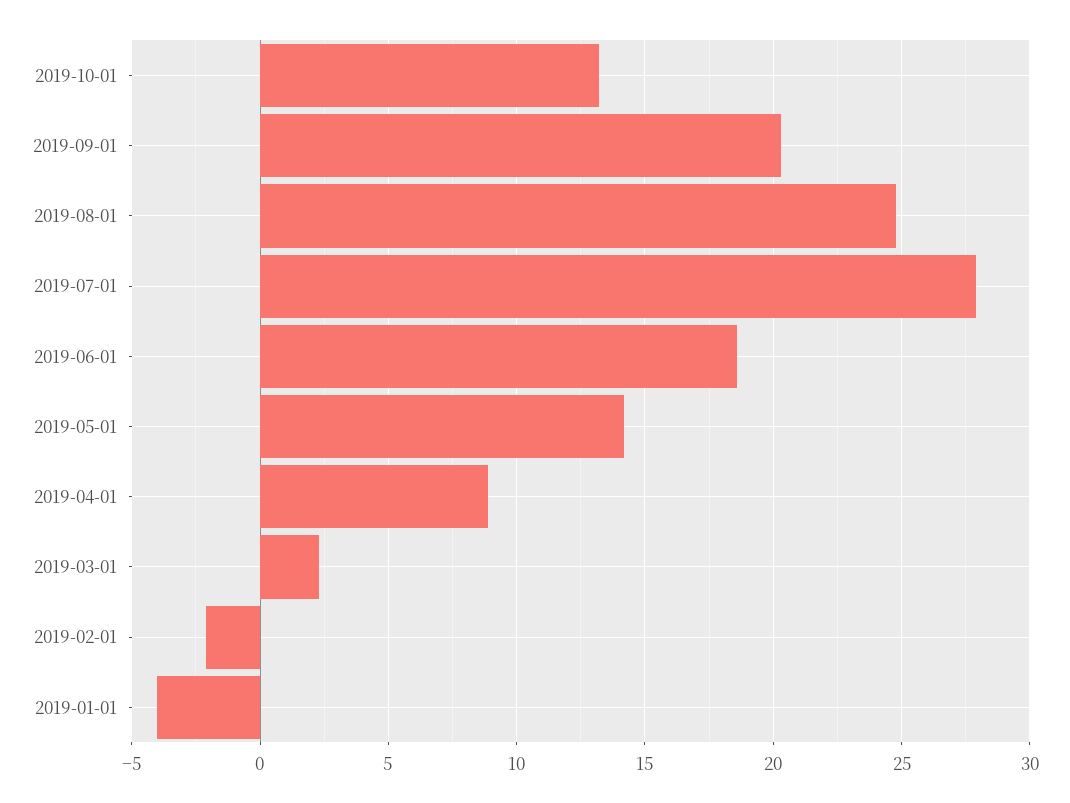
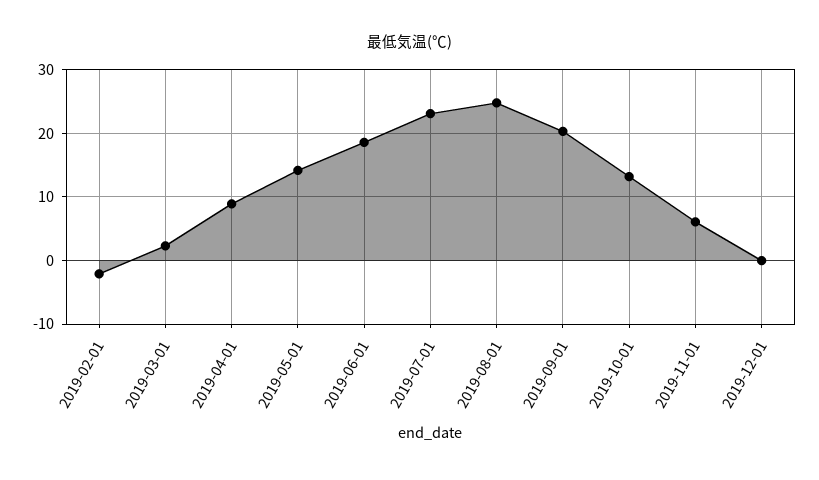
2019-07-01: 28 -> 23
2019-01-01: -4 -> none
2019-11-01: none -> 6
2019-12-01: none -> 0

